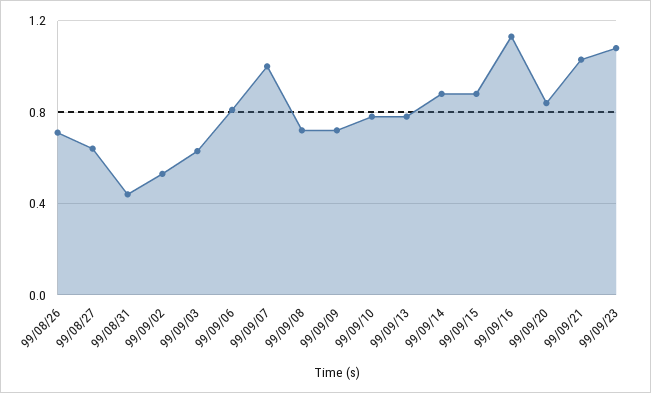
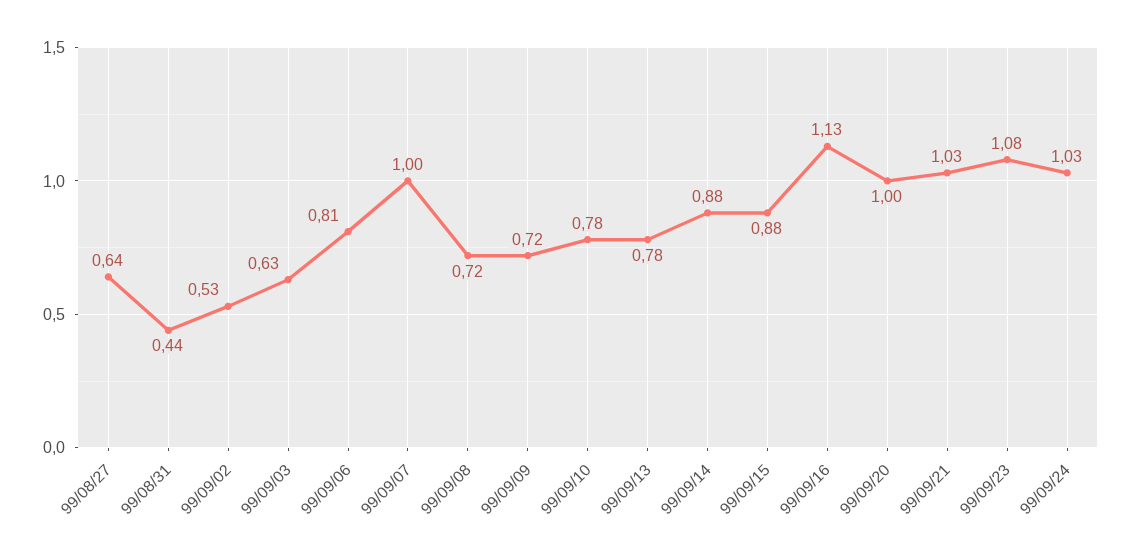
99/08/26: 0.7 -> none
99/09/20: 0.85 -> 1
99/09/24: none -> 1.03

